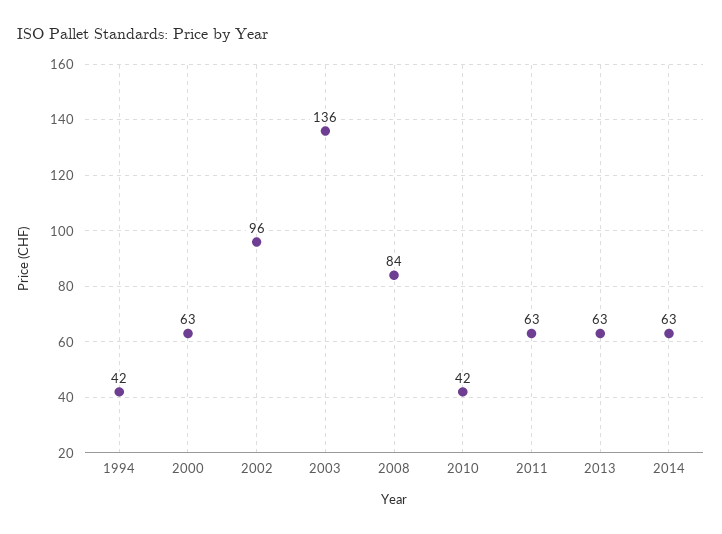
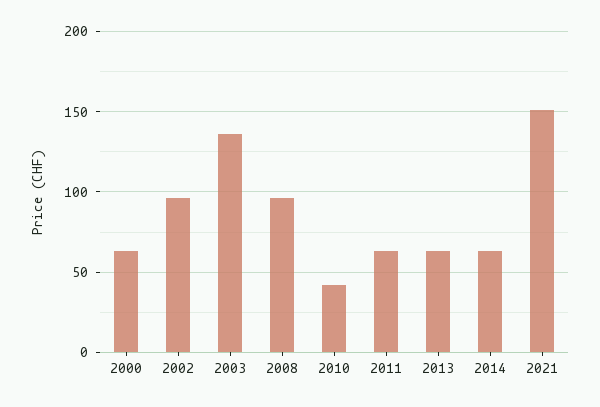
1994: 42 -> none
2008: 84 -> 95
2021: none -> 150

